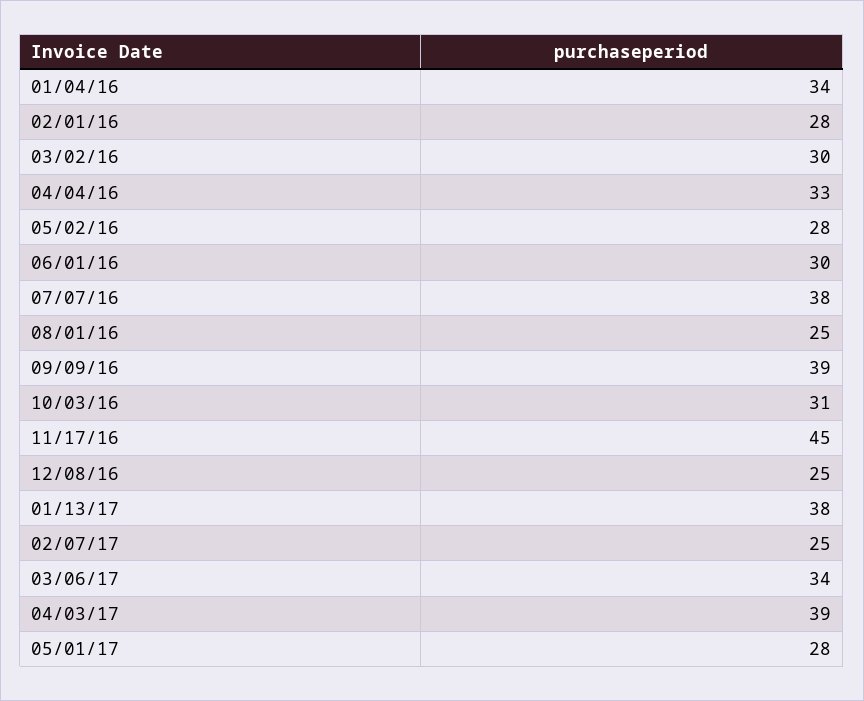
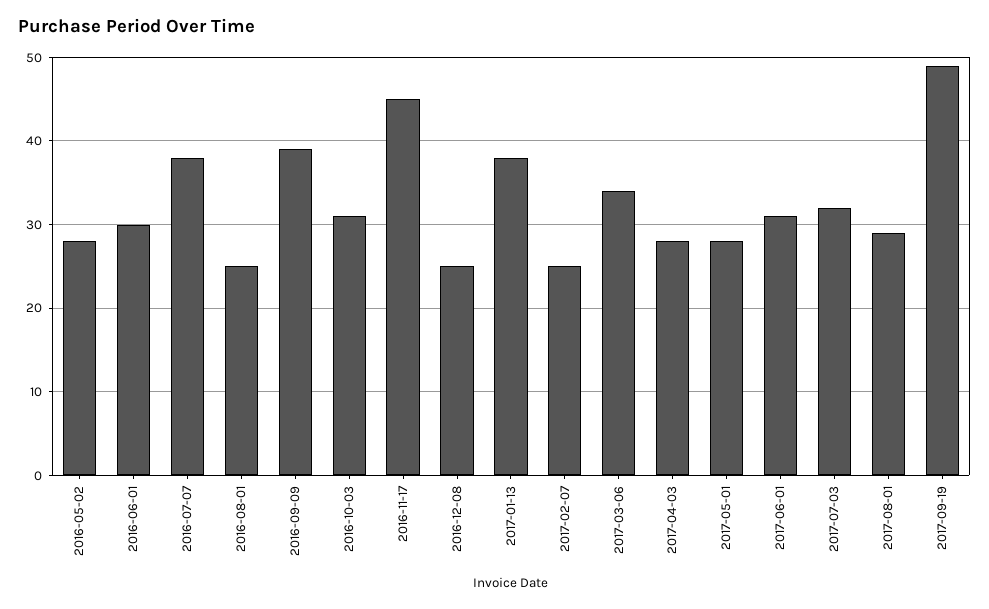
01/04/16: 34 -> none
02/01/16: 28 -> none
03/02/16: 30 -> none
04/04/16: 33 -> none
04/03/17: 39 -> 28
2017-06-01: none -> 31
2017-07-03: none -> 32
2017-08-01: none -> 29
2017-09-19: none -> 49

